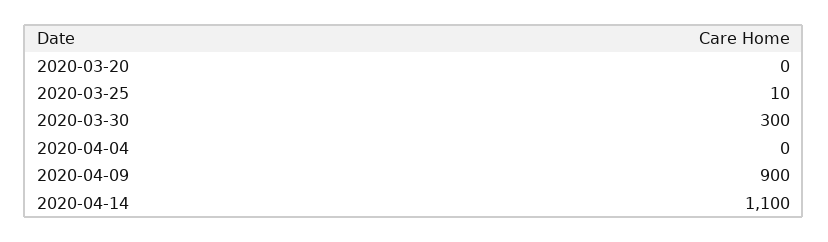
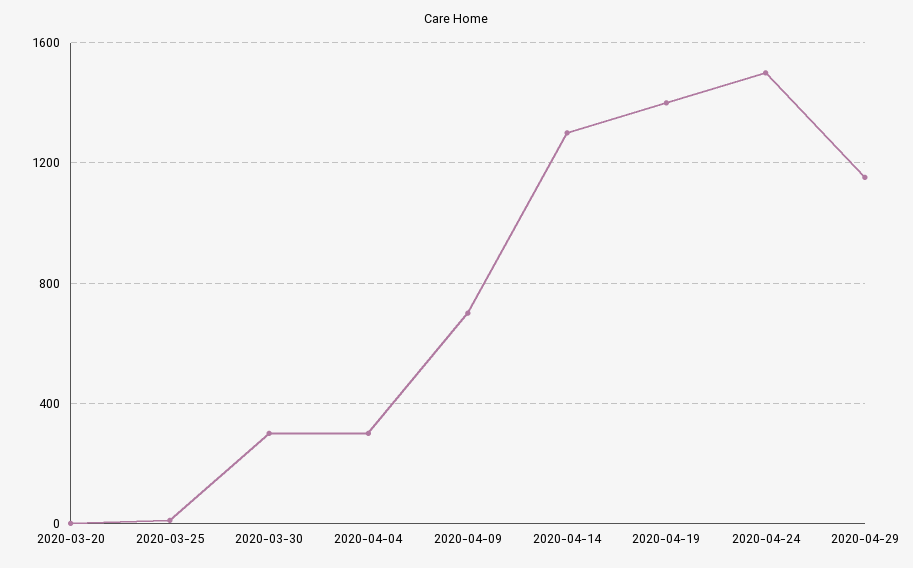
2020-04-04: 0 -> 300
2020-04-09: 900 -> 700
2020-04-14: 1100 -> 1300
2020-04-19: none -> 1400
2020-04-24: none -> 1500
2020-04-29: none -> 1150

